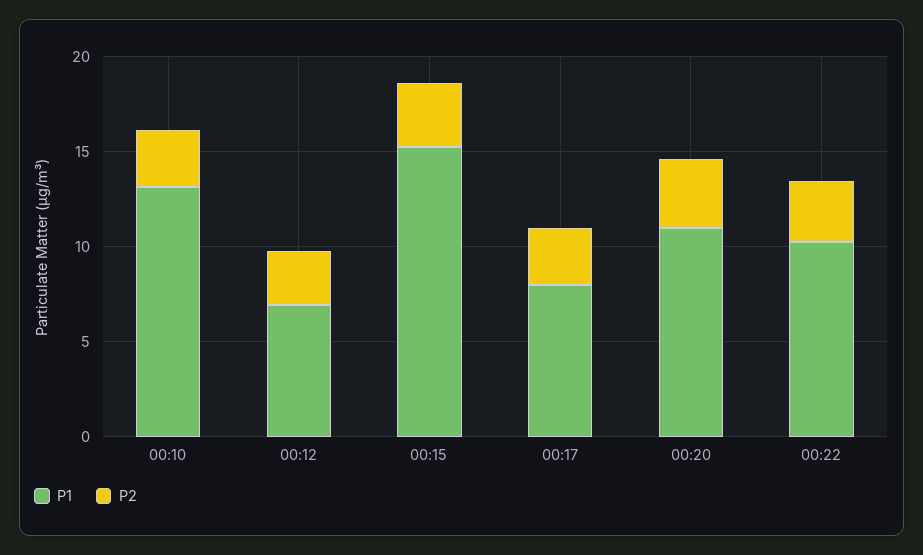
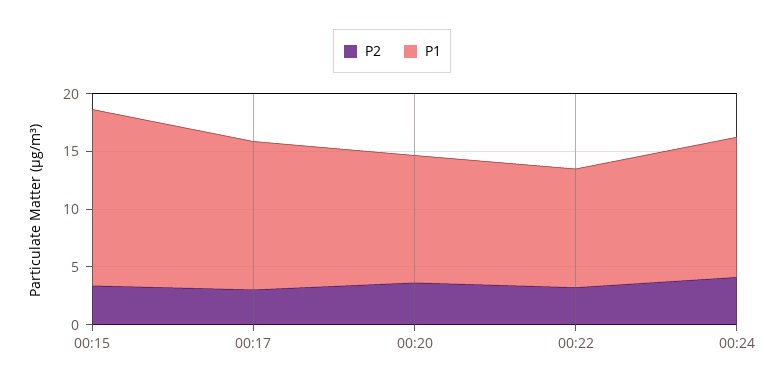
P1, 00:10: 13 -> none
P2, 00:10: 3 -> none
P1, 00:12: 7 -> none
P2, 00:12: 3 -> none
P1, 00:17: 8 -> 13
P2, 00:24: none -> 4
P1, 00:24: none -> 12

